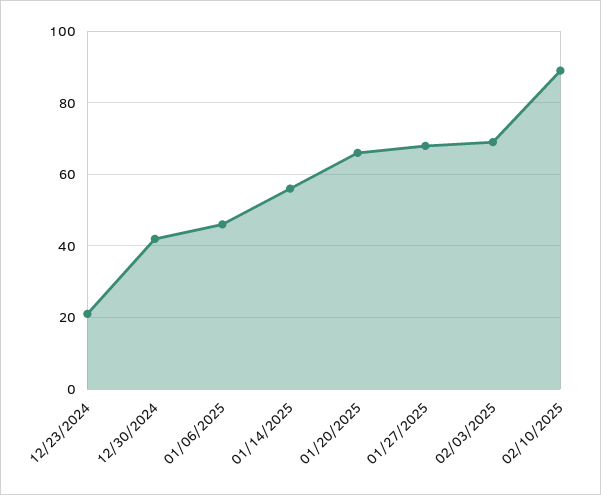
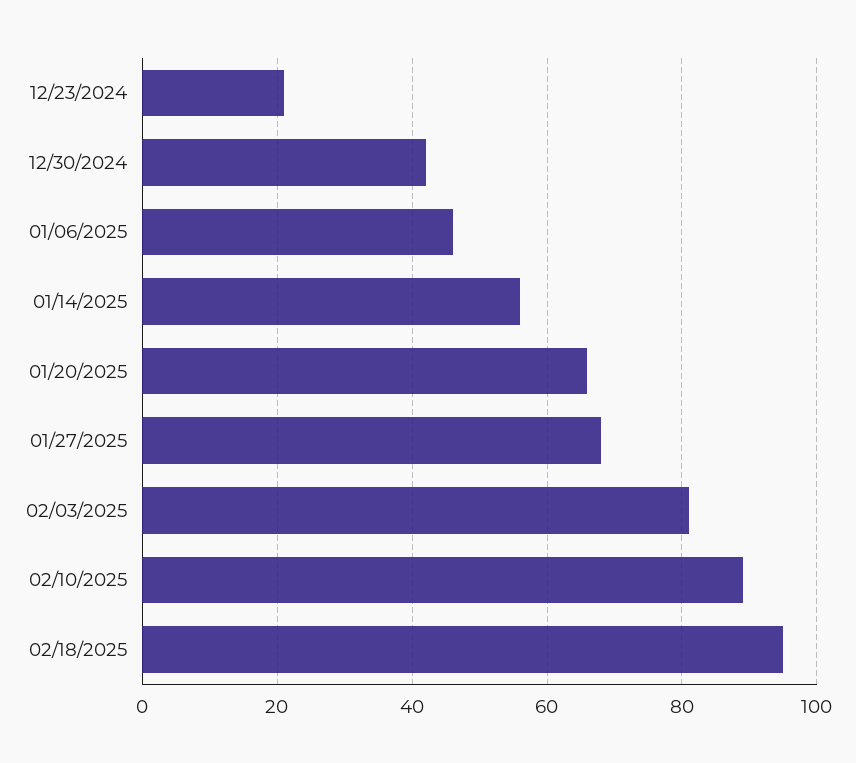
02/03/2025: 70 -> 80
02/18/2025: none -> 95

